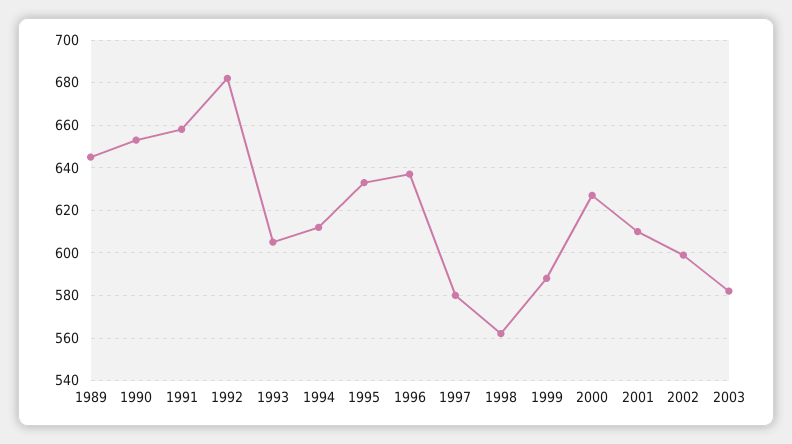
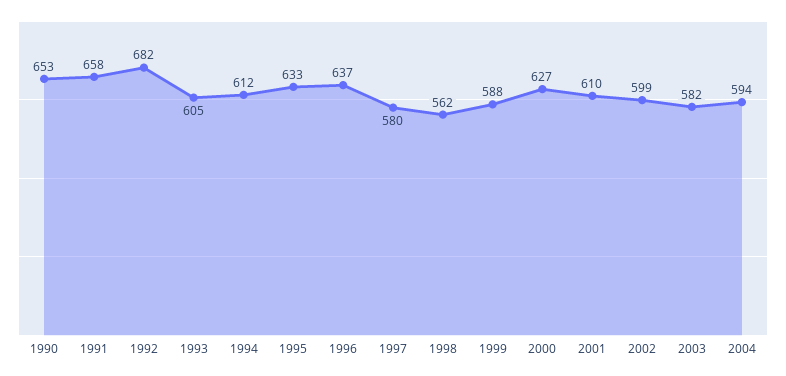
1989: 645 -> none
2004: none -> 594

